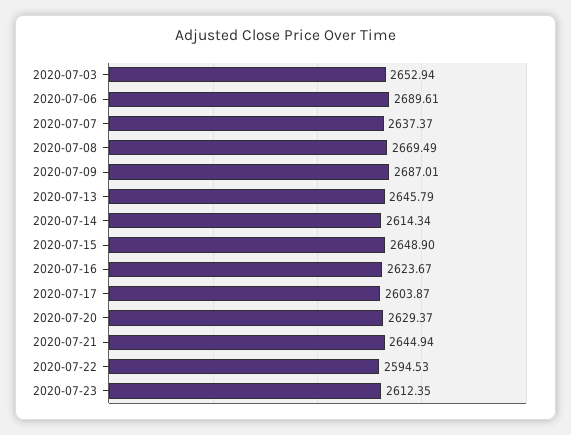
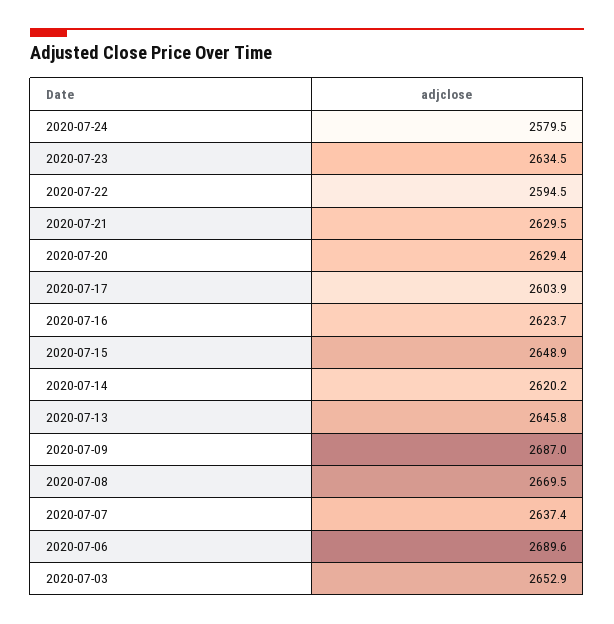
2020-07-14: 2614.34 -> 2620.2
2020-07-21: 2644.94 -> 2629.5
2020-07-23: 2612.35 -> 2634.5
2020-07-24: none -> 2579.5

